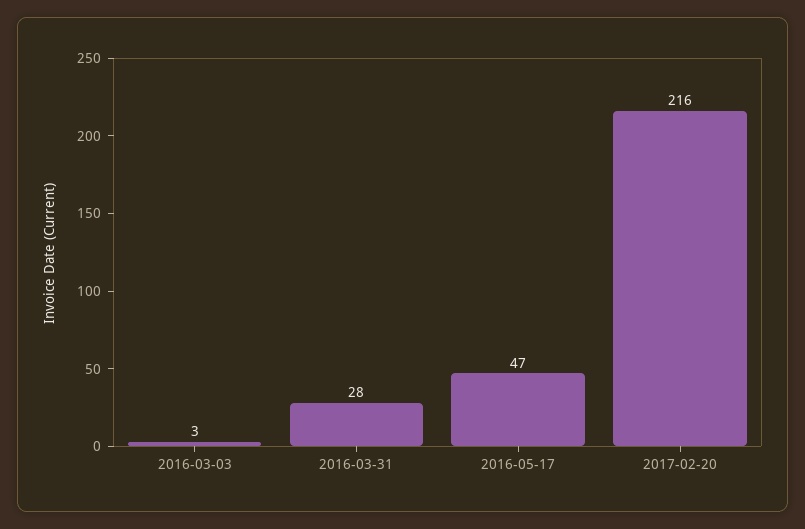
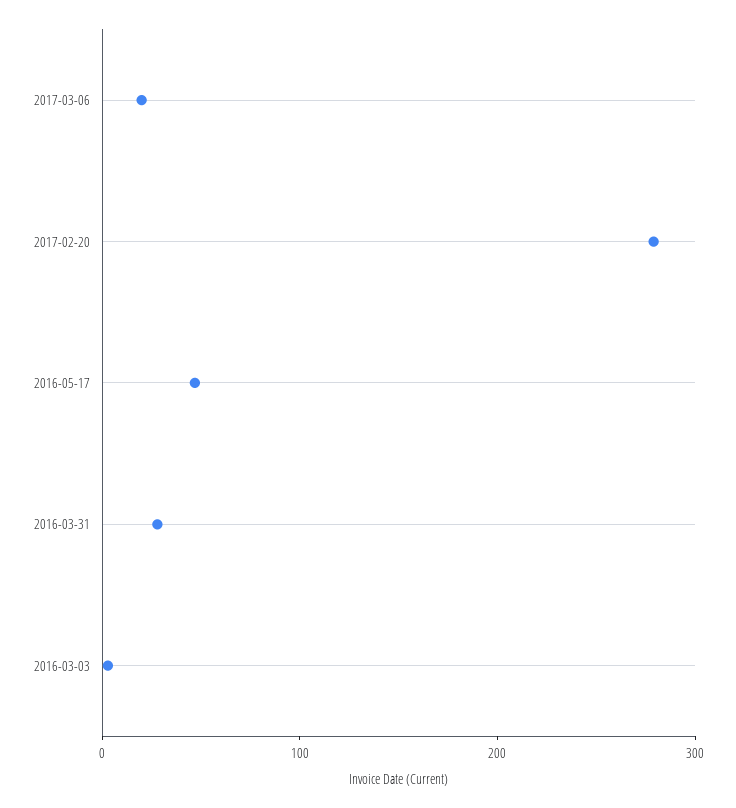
2017-02-20: 216 -> 280
2017-03-06: none -> 20

